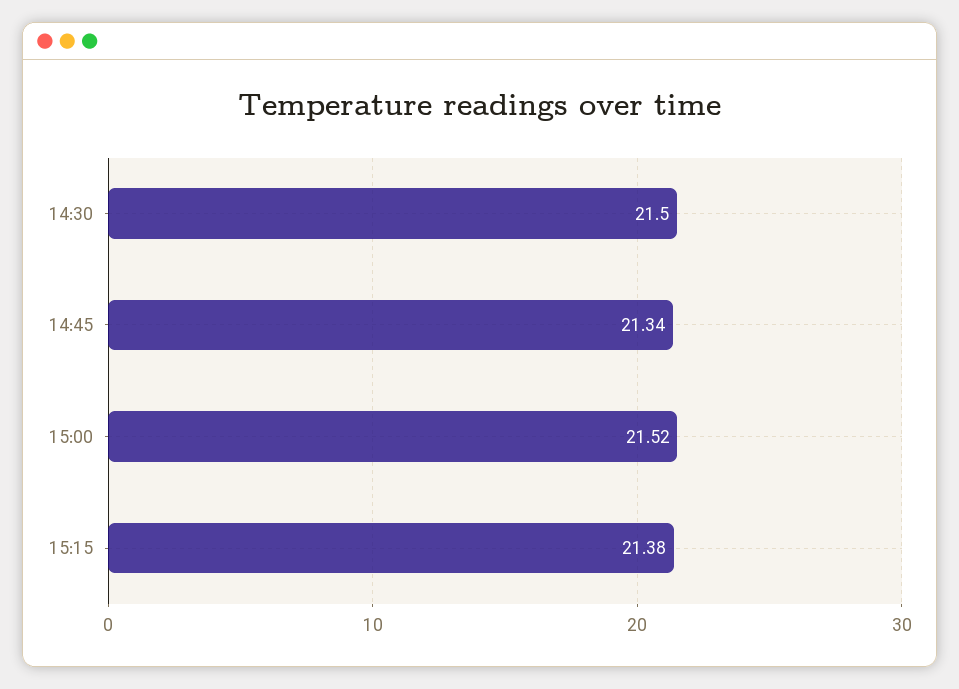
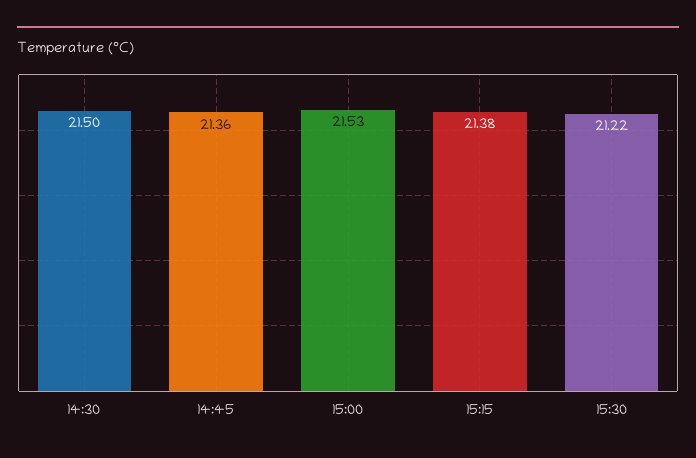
14:45: 21.34 -> 21.36
15:00: 21.52 -> 21.53
15:30: none -> 21.22

